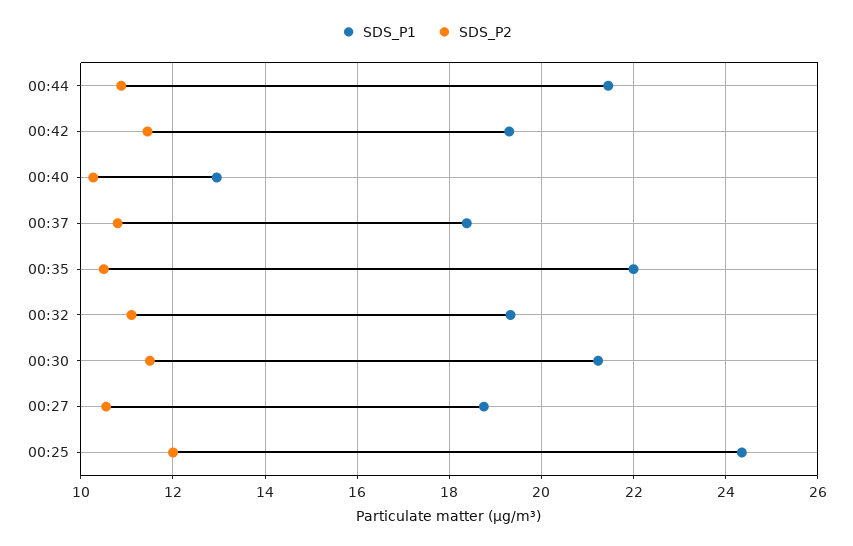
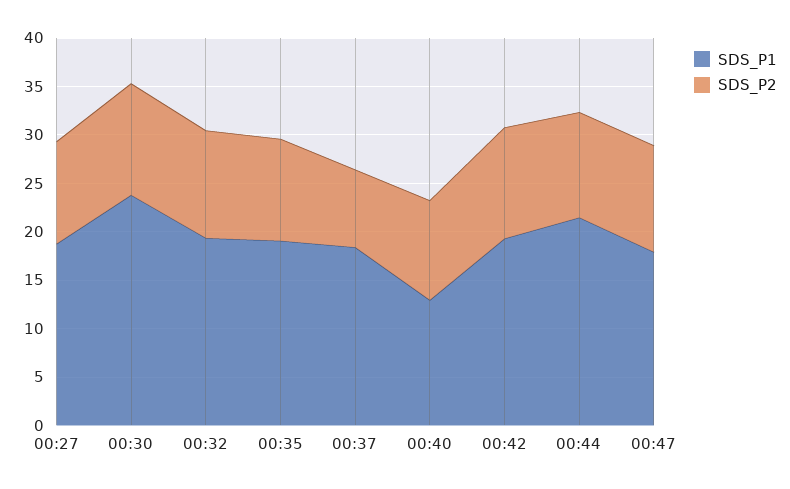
SDS_P2, 00:37: 10.8 -> 8
SDS_P1, 00:35: 22 -> 19
SDS_P1, 00:30: 21.2 -> 24
SDS_P1, 00:25: 24.4 -> none
SDS_P2, 00:25: 12 -> none
SDS_P1, 00:47: none -> 18
SDS_P2, 00:47: none -> 11

